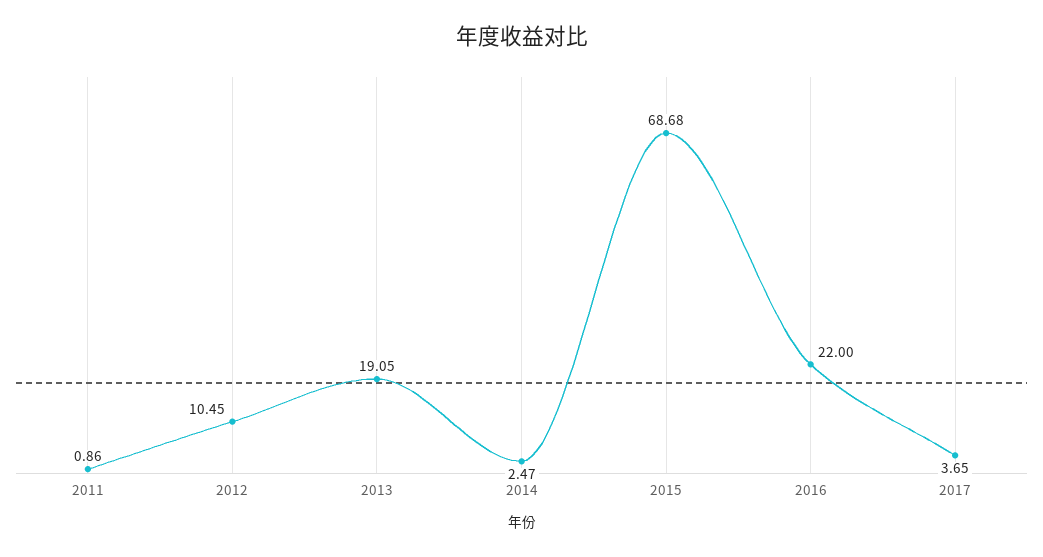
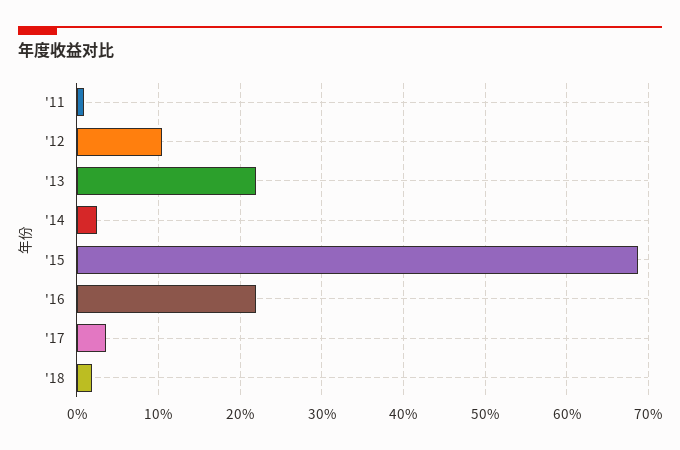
2013: 19.05 -> 22
'18: none -> 2

